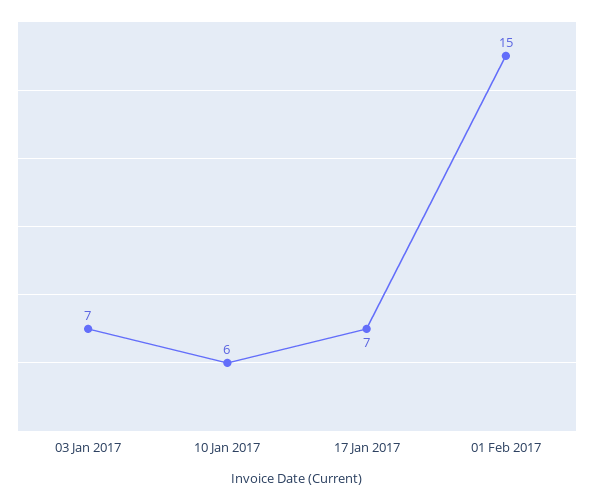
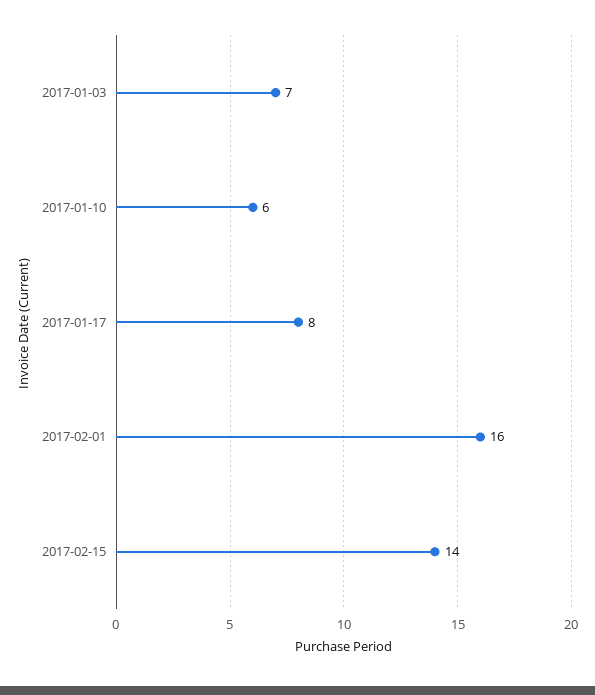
17 Jan 2017: 7 -> 8
01 Feb 2017: 15 -> 16
2017-02-15: none -> 14

